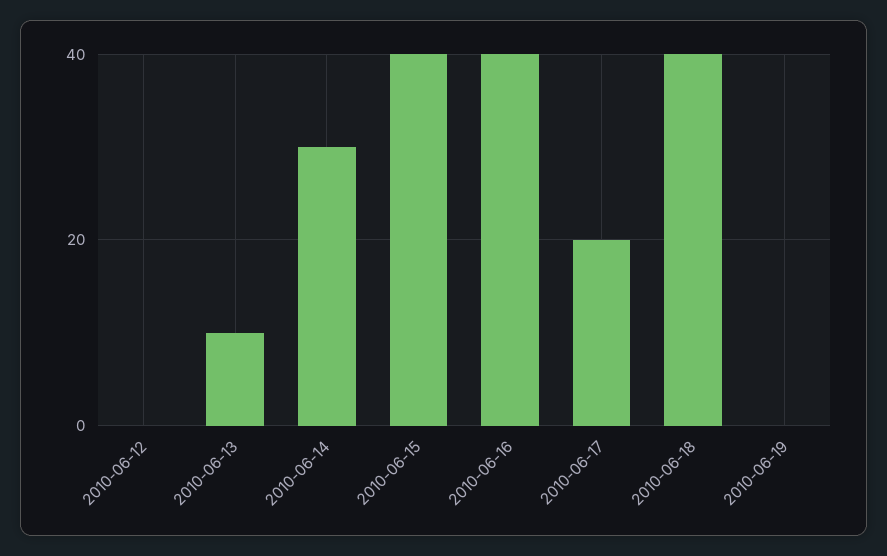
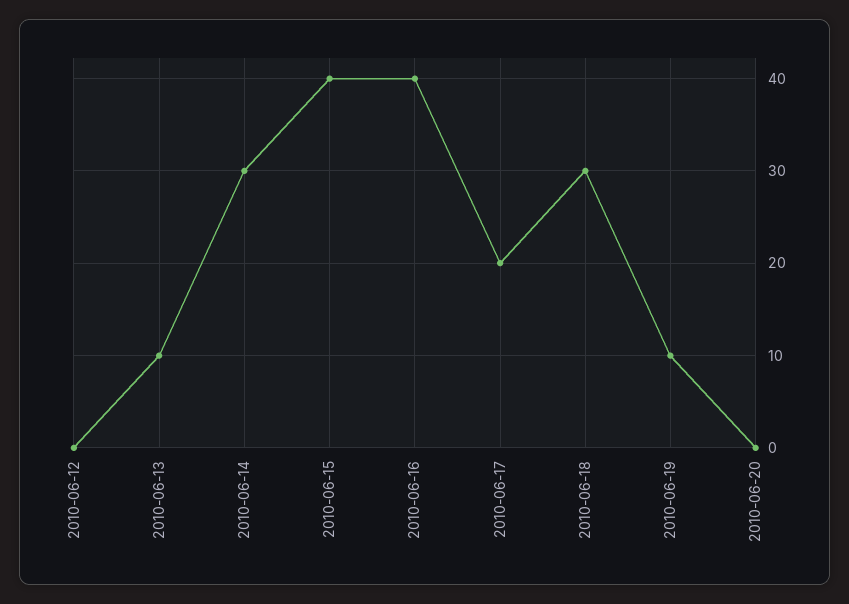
2010-06-18: 40 -> 30
2010-06-19: 0 -> 10
2010-06-20: none -> 0

